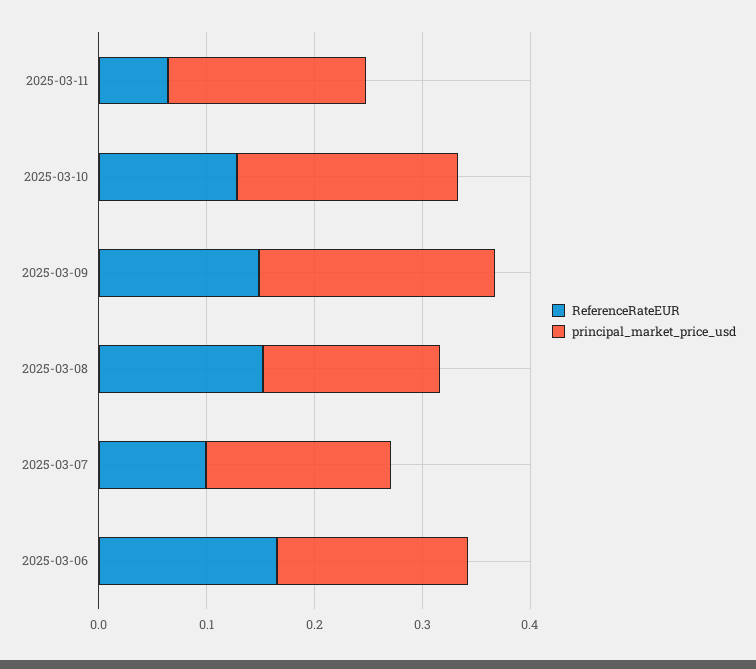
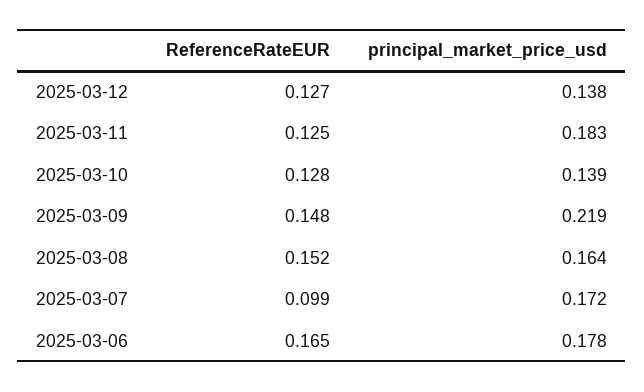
ReferenceRateEUR, 2025-03-11: 0.06 -> 0.125
principal_market_price_usd, 2025-03-10: 0.2 -> 0.139
ReferenceRateEUR, 2025-03-12: none -> 0.127
principal_market_price_usd, 2025-03-12: none -> 0.138

